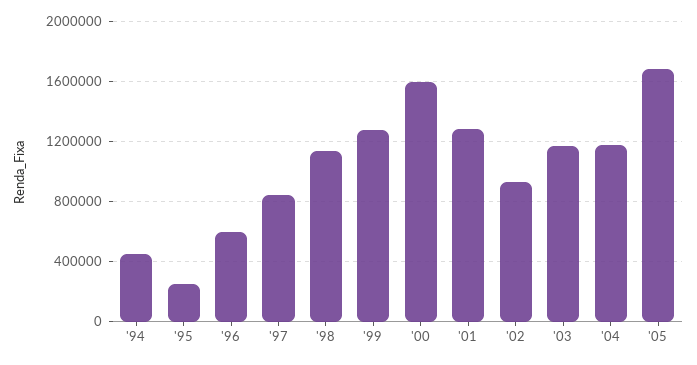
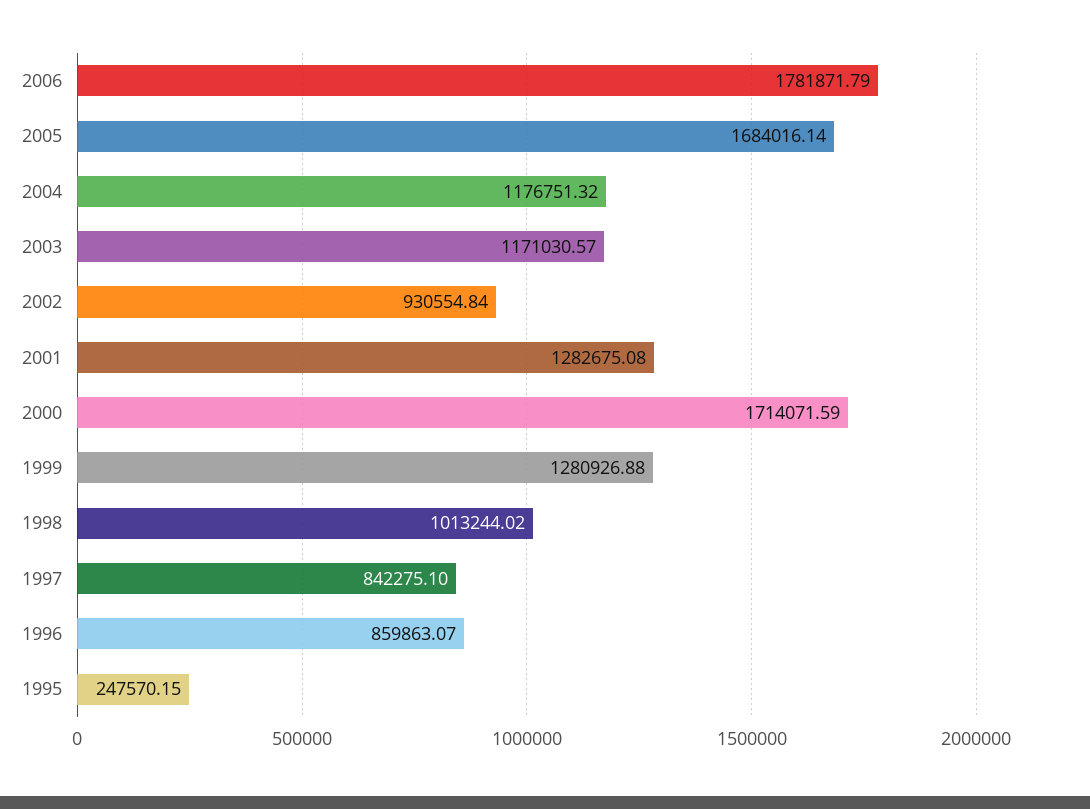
'94: 450000 -> none
'96: 600000 -> 859863.07
'98: 1150000 -> 1013244.02
'00: 1600000 -> 1714071.59
2006: none -> 1781871.79

